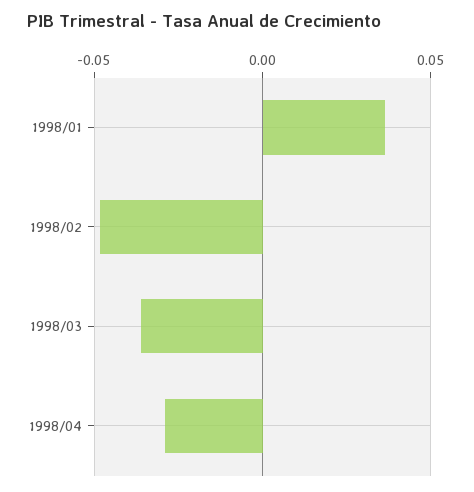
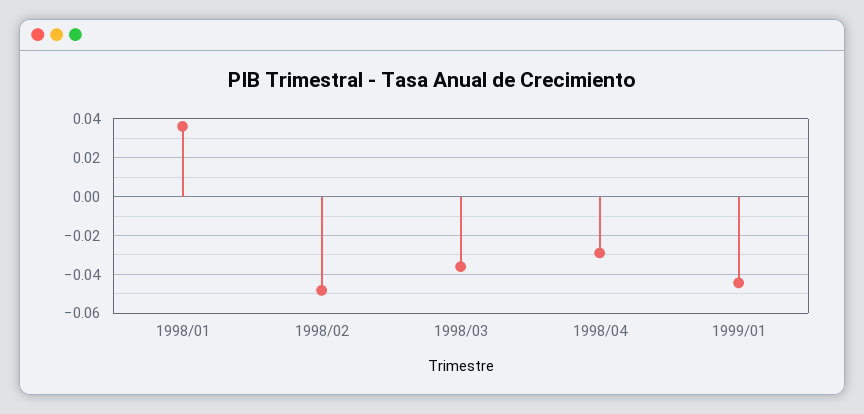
1999/01: none -> -0.045

